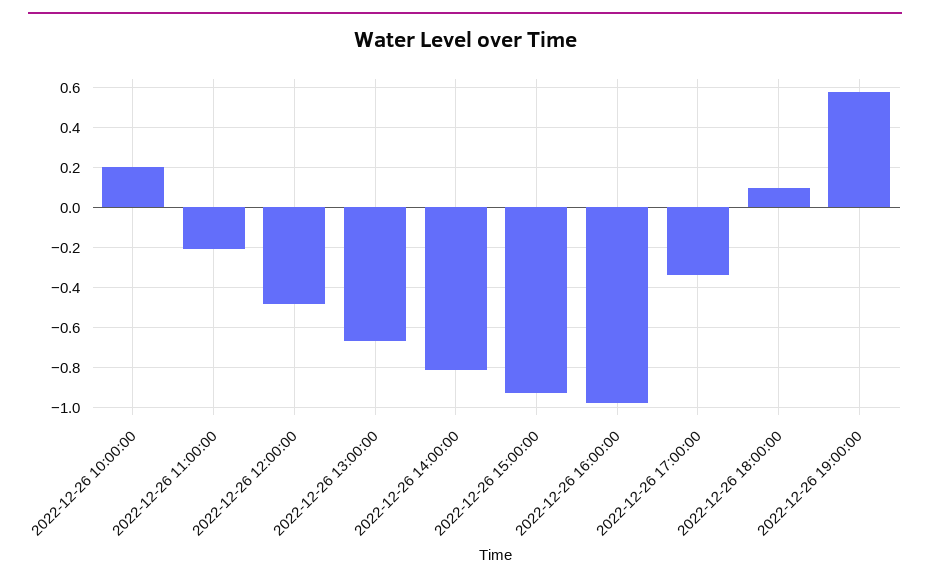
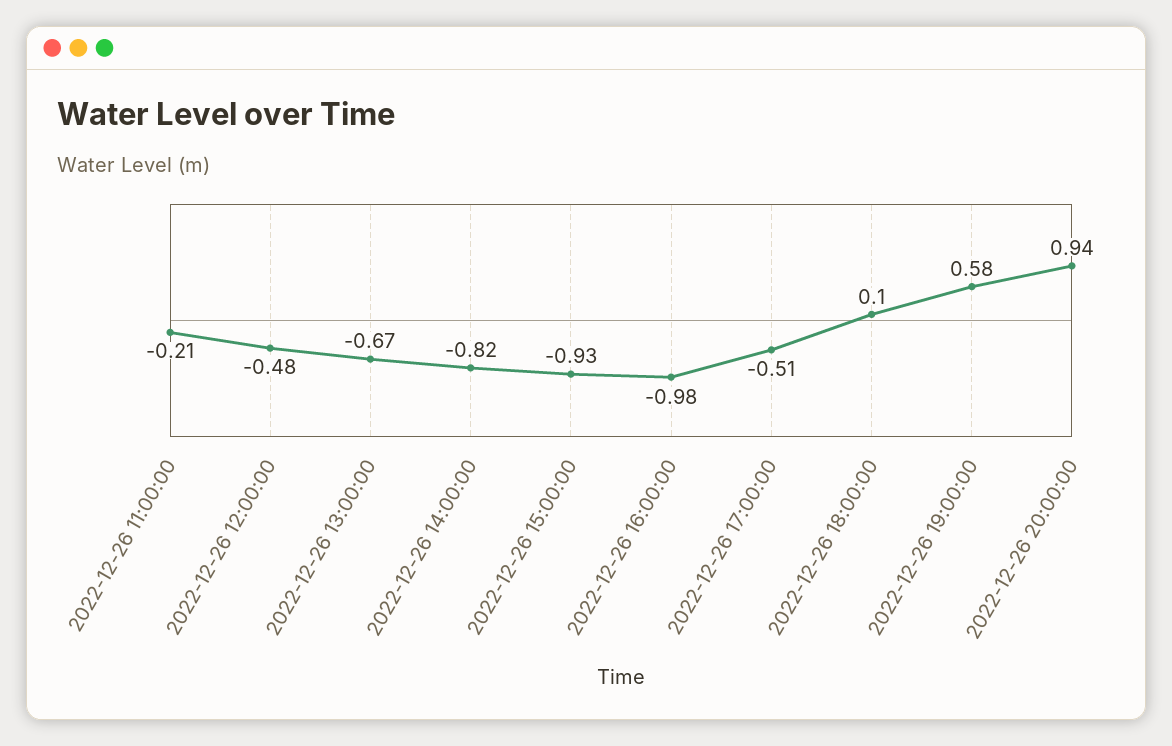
2022-12-26 10:00:00: 0.2 -> none
2022-12-26 17:00:00: -0.35 -> -0.51
2022-12-26 20:00:00: none -> 0.94

